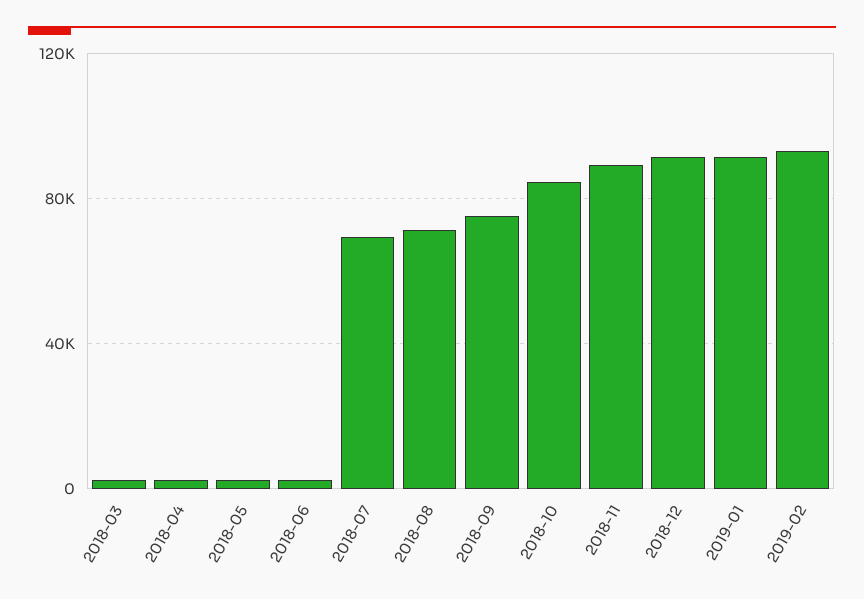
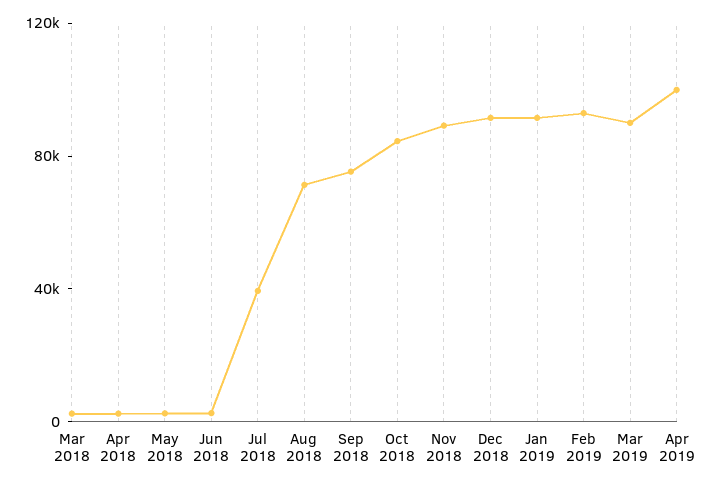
2018-07: 70000 -> 40000
Mar 2019: none -> 90000
Apr 2019: none -> 100000

